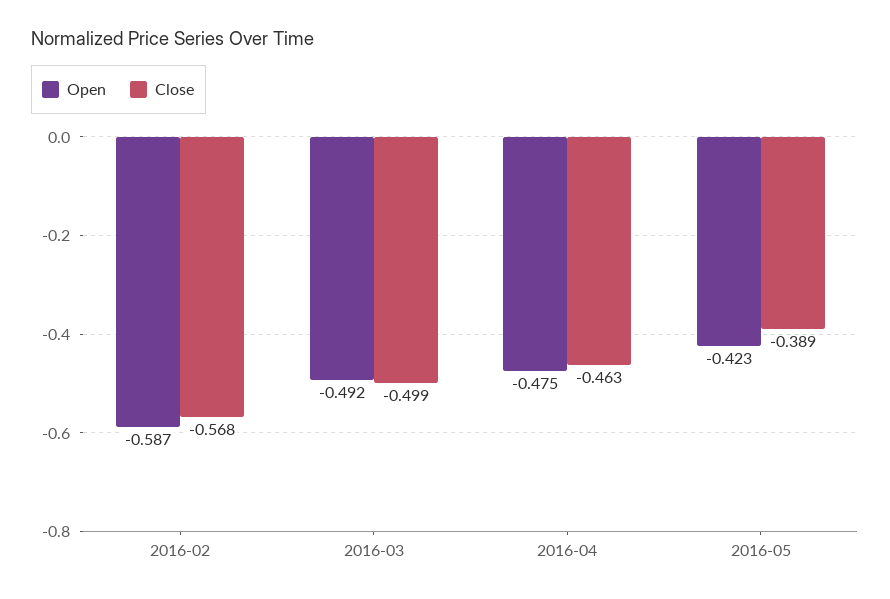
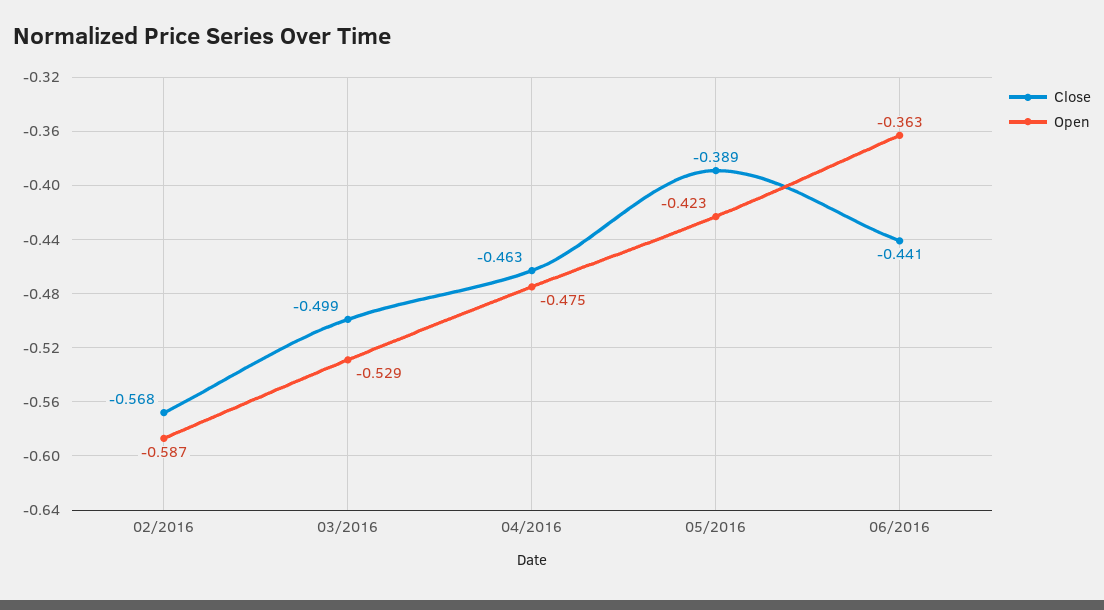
Open, 2016-03: -0.492 -> -0.529
Close, 06/2016: none -> -0.441
Open, 06/2016: none -> -0.363

